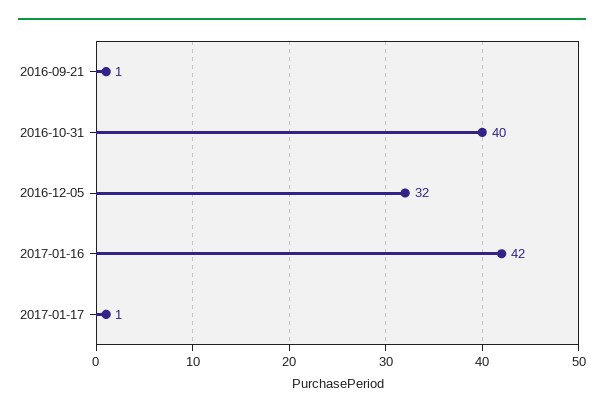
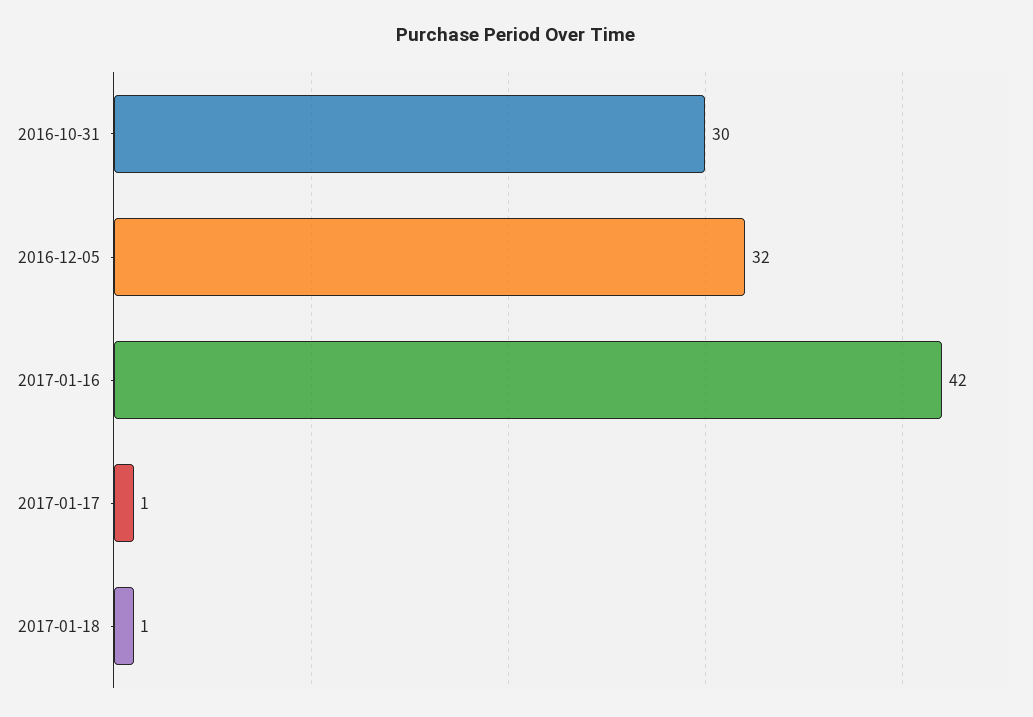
2016-09-21: 1 -> none
2016-10-31: 40 -> 30
2017-01-18: none -> 1

